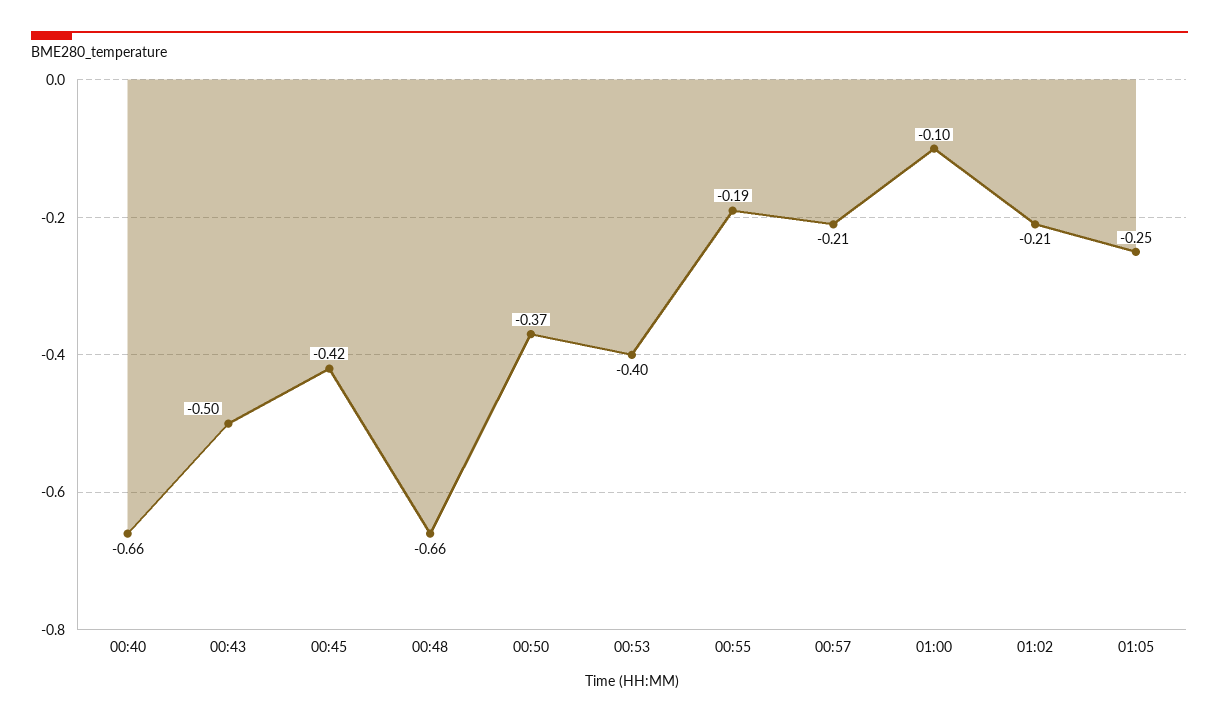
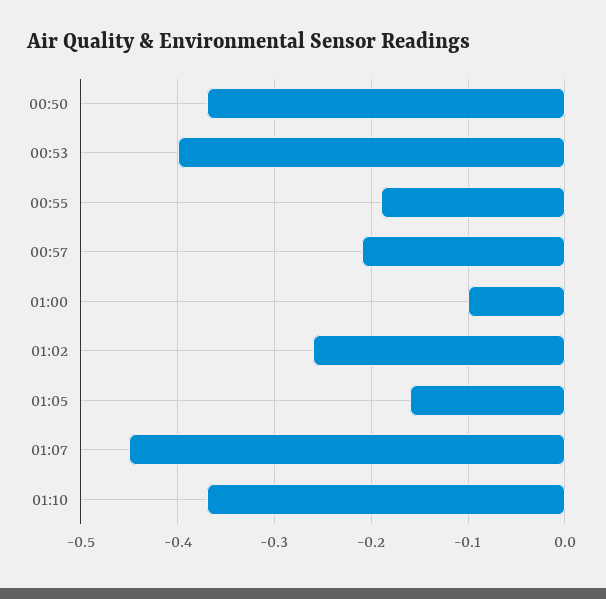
00:40: -0.66 -> none
00:43: -0.5 -> none
00:45: -0.42 -> none
00:48: -0.66 -> none
01:02: -0.21 -> -0.26
01:05: -0.25 -> -0.16
01:07: none -> -0.45
01:10: none -> -0.37

